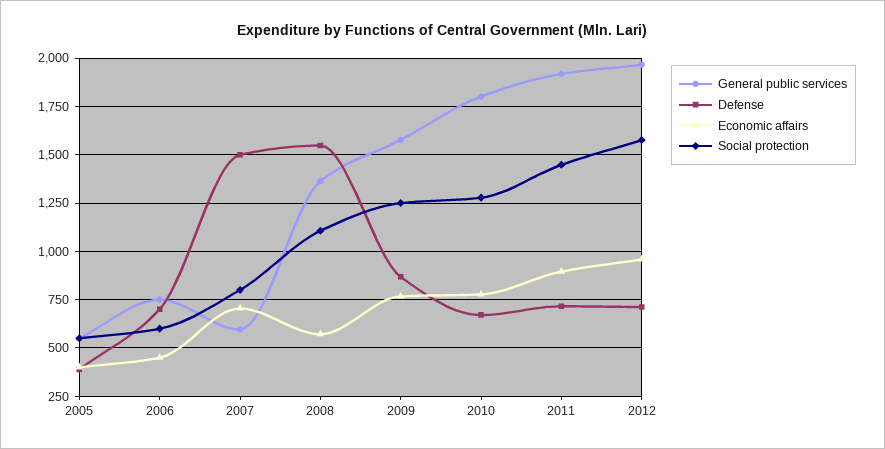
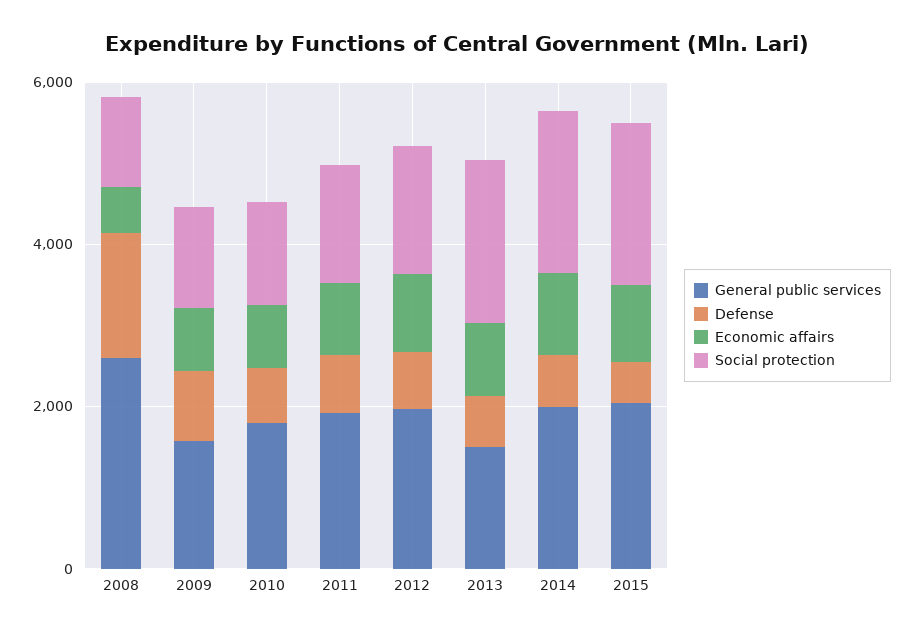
General public services, 2005: 550 -> none
Defense, 2005: 400 -> none
Economic affairs, 2005: 400 -> none
Social protection, 2005: 550 -> none
General public services, 2006: 750 -> none
Defense, 2006: 700 -> none
Economic affairs, 2006: 450 -> none
Social protection, 2006: 600 -> none
General public services, 2007: 600 -> none
Defense, 2007: 1500 -> none
Economic affairs, 2007: 700 -> none
Social protection, 2007: 800 -> none
General public services, 2008: 1350 -> 2500
General public services, 2013: none -> 1500
Defense, 2013: none -> 500
Economic affairs, 2013: none -> 1000
Social protection, 2013: none -> 2000
General public services, 2014: none -> 2000
Defense, 2014: none -> 500
Economic affairs, 2014: none -> 1000
Social protection, 2014: none -> 2000
General public services, 2015: none -> 2000
Defense, 2015: none -> 500
Economic affairs, 2015: none -> 1000
Social protection, 2015: none -> 2000

